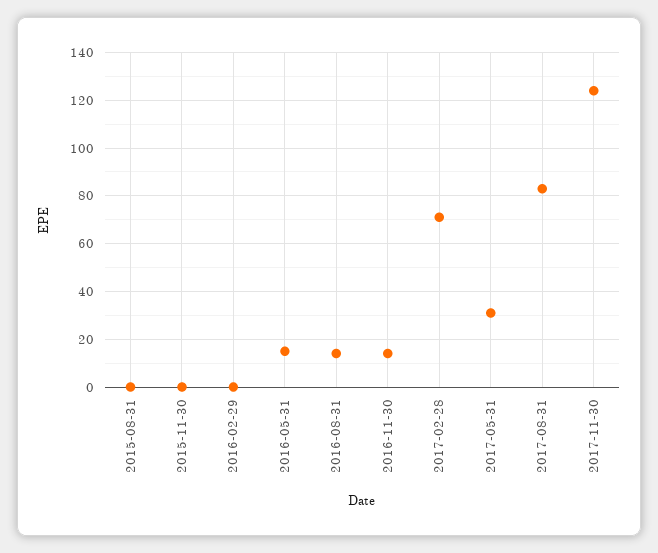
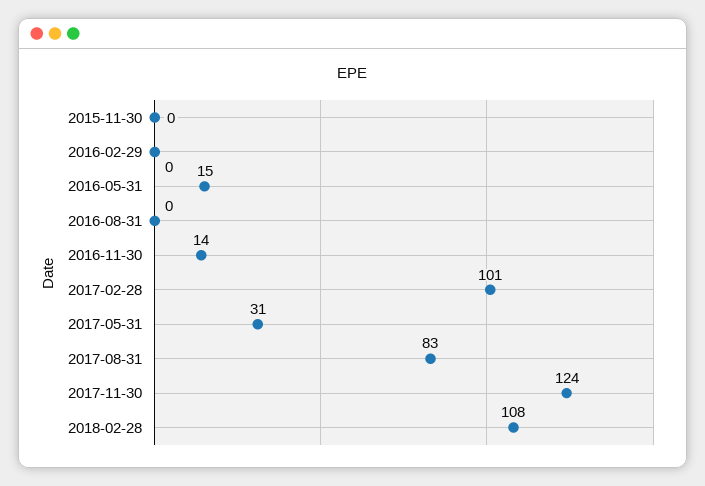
2015-08-31: 0 -> none
2016-08-31: 15 -> 0
2017-02-28: 70 -> 101
2018-02-28: none -> 108

